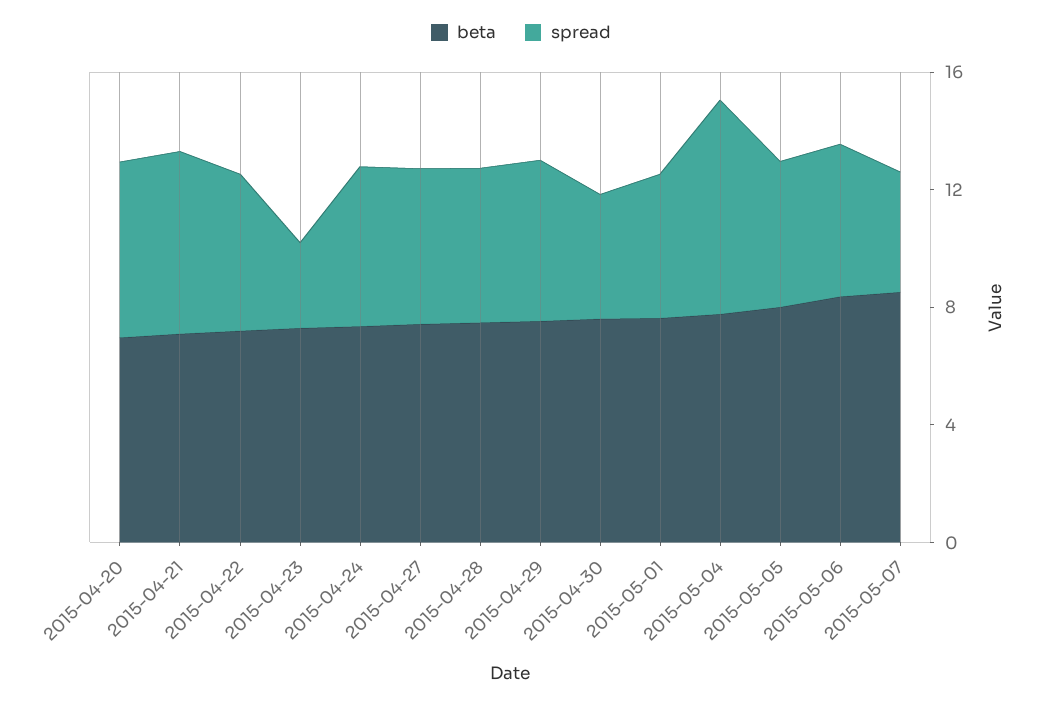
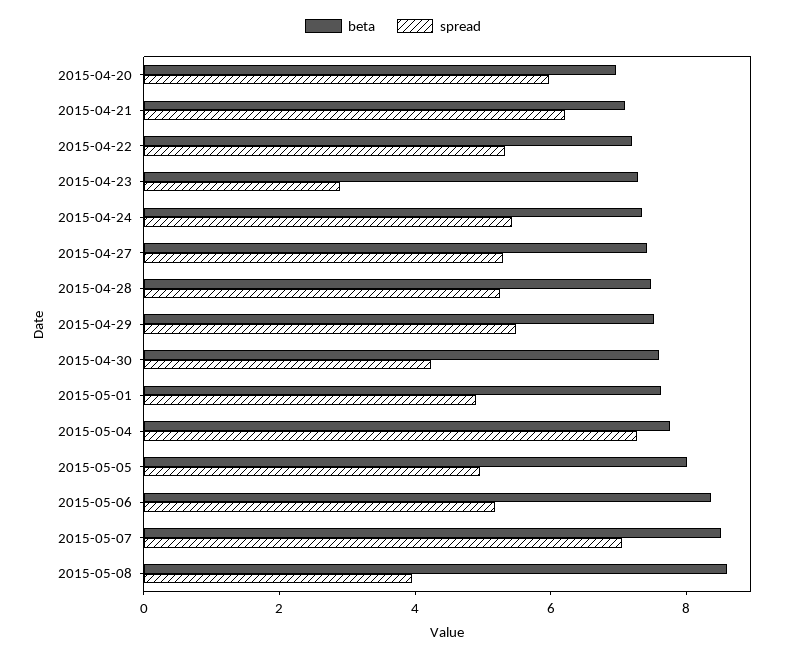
spread, 2015-05-07: 4 -> 7
beta, 2015-05-08: none -> 8.5
spread, 2015-05-08: none -> 4

